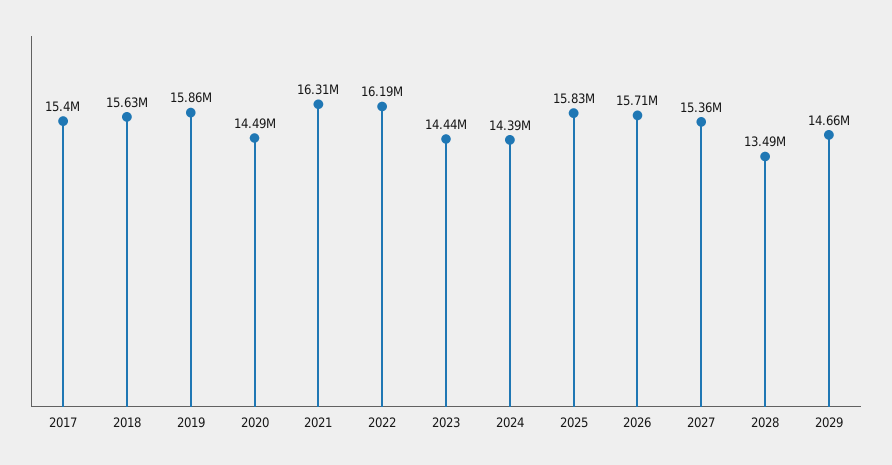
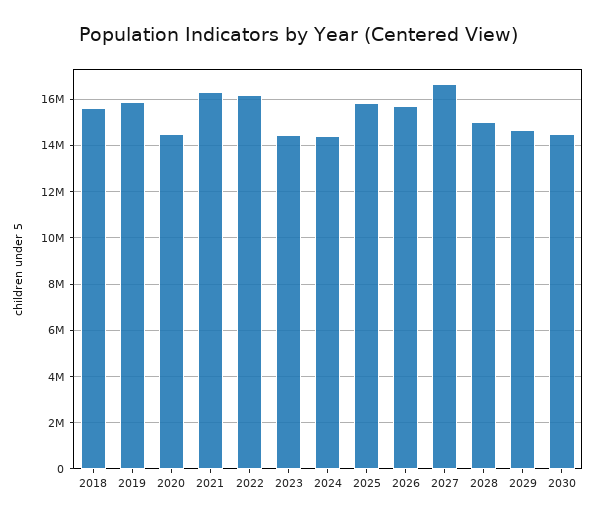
2017: 15400000 -> none
2027: 15360000 -> 16500000
2028: 13490000 -> 15000000
2030: none -> 14500000

